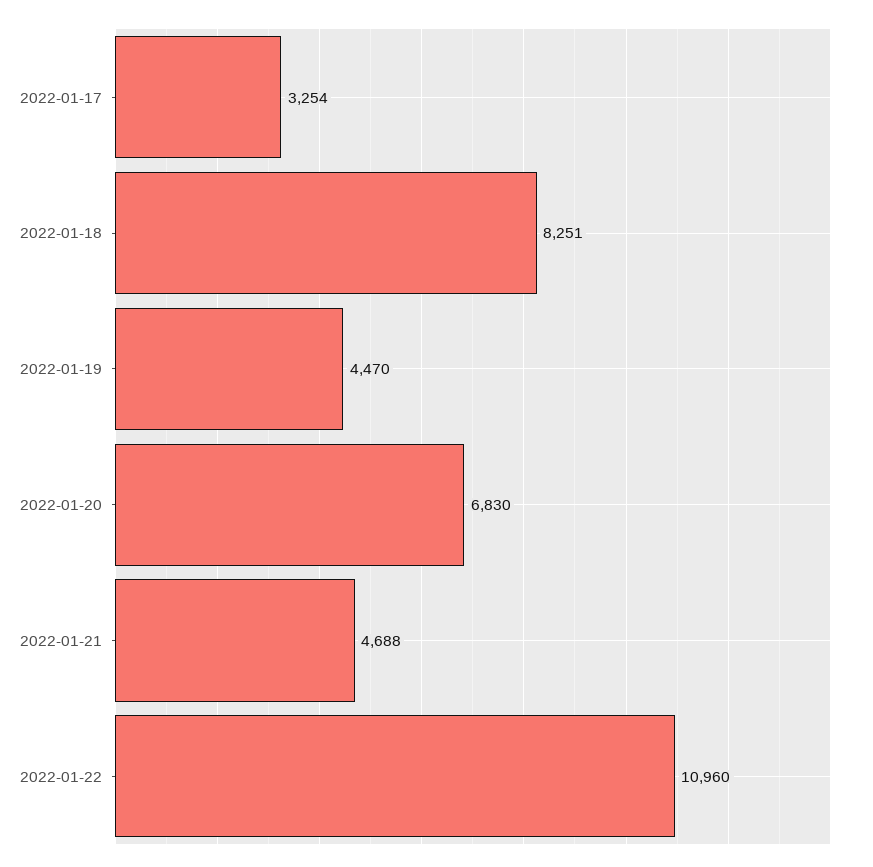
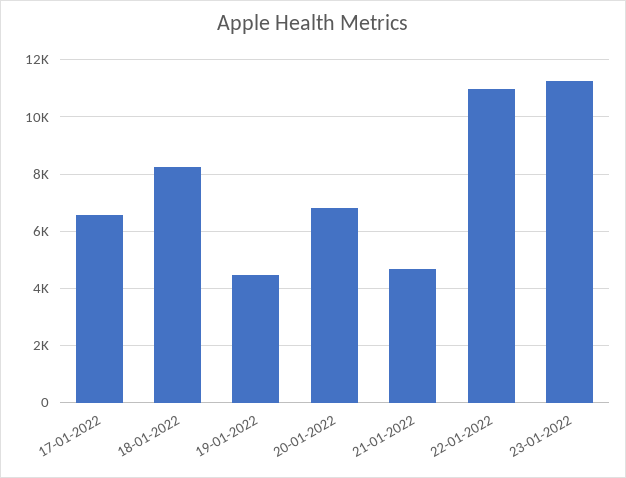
2022-01-17: 3254 -> 6500
23-01-2022: none -> 11250

